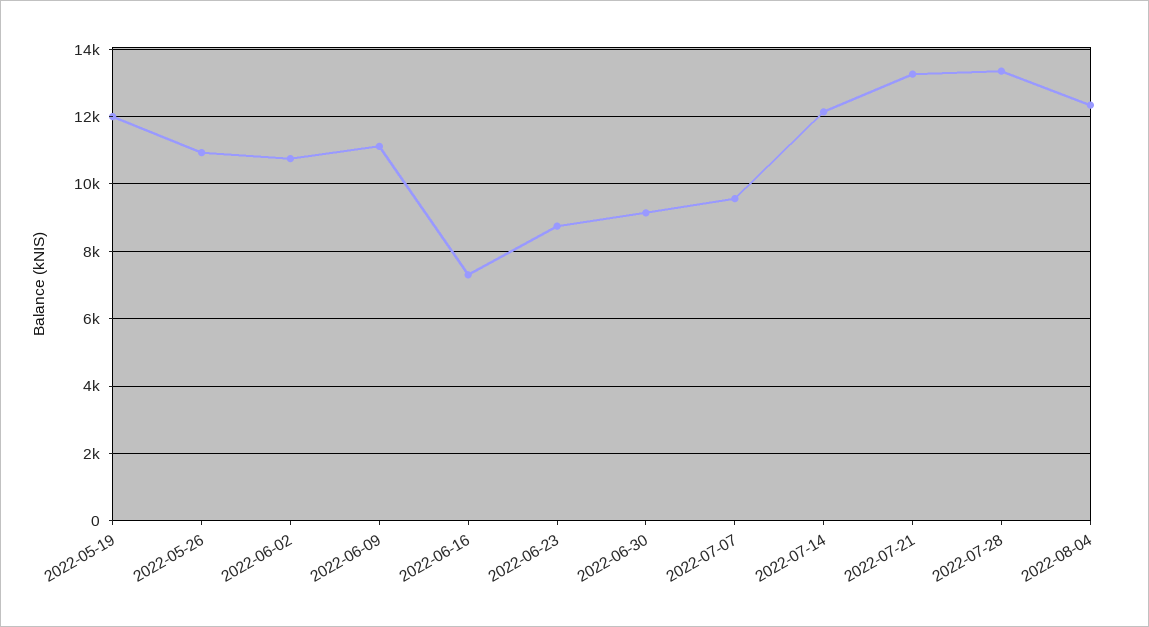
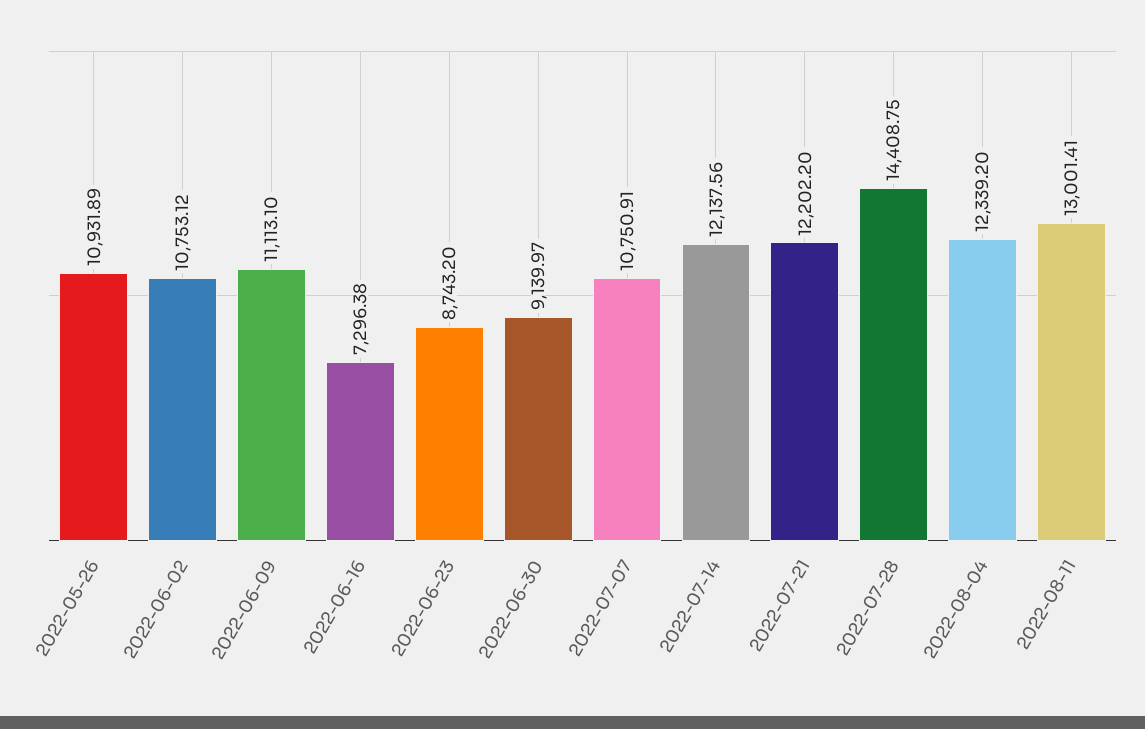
2022-05-19: 12000 -> none
2022-07-07: 9600 -> 10750.91
2022-07-21: 13200 -> 12202.2
2022-07-28: 13400 -> 14408.75
2022-08-11: none -> 13001.41

